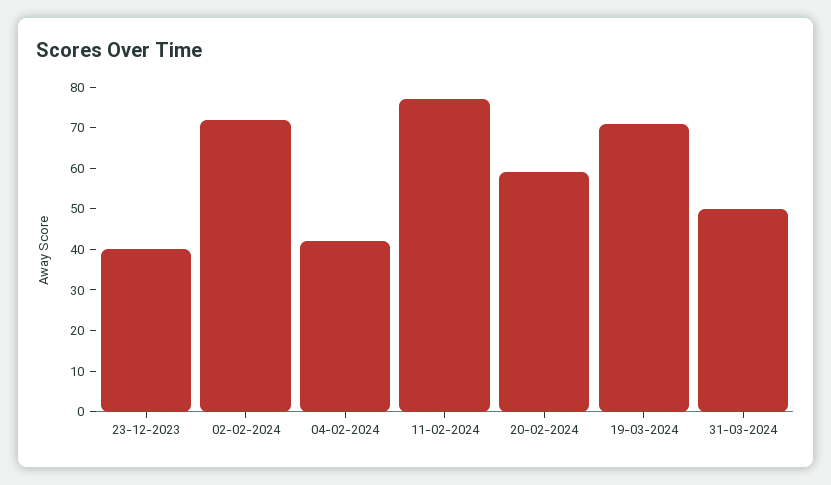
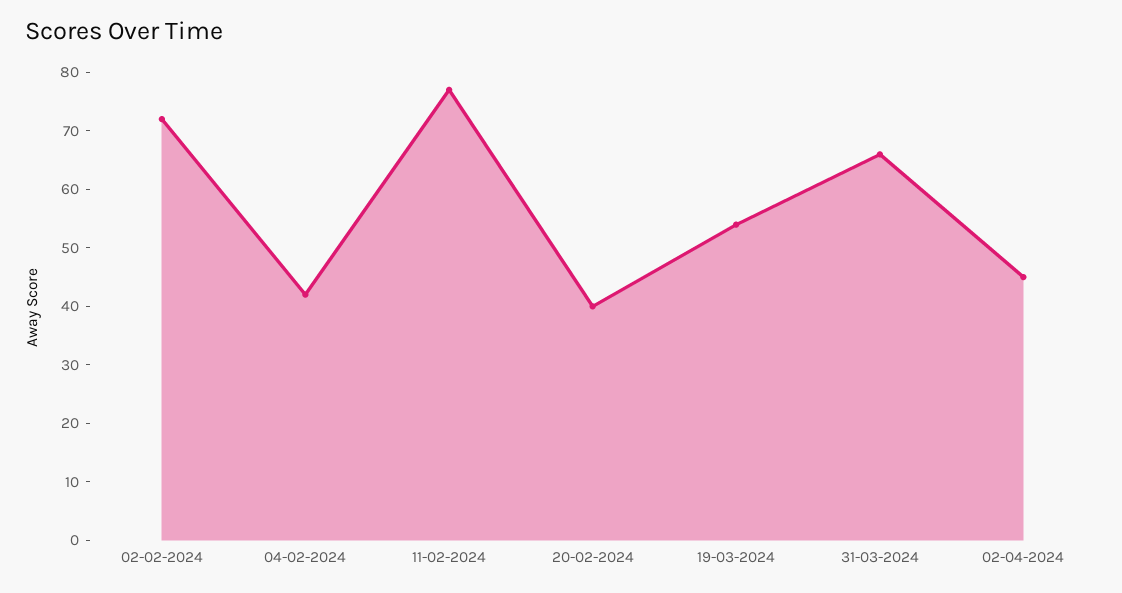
23-12-2023: 40 -> none
20-02-2024: 60 -> 40
19-03-2024: 70 -> 55
31-03-2024: 50 -> 65
02-04-2024: none -> 45

